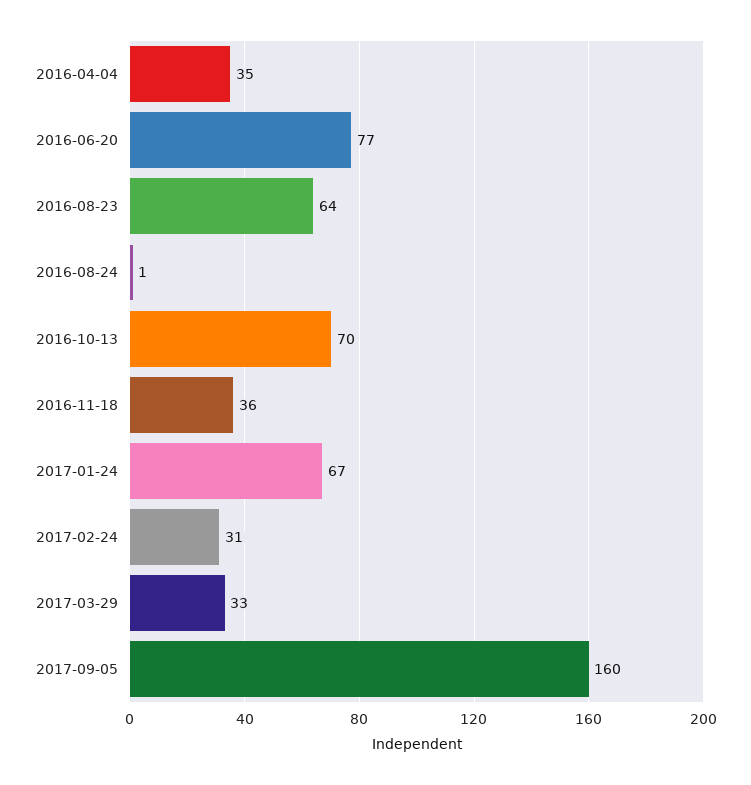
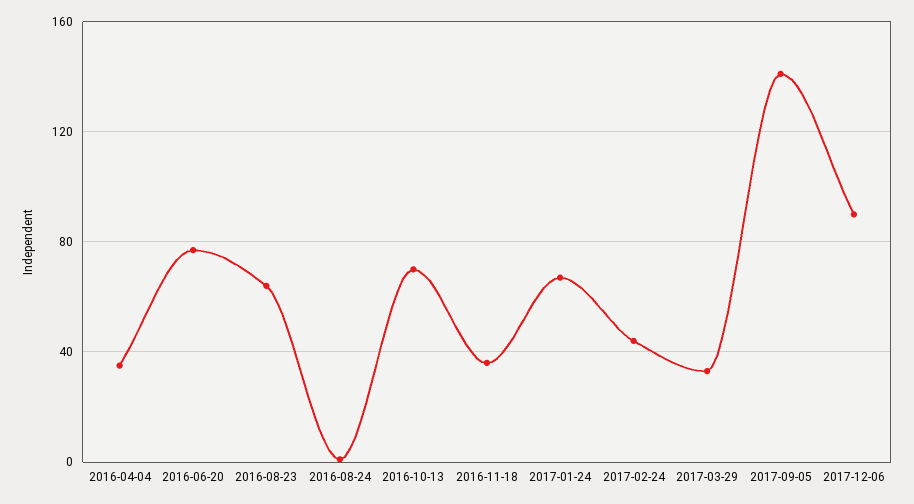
2017-02-24: 31 -> 45
2017-09-05: 160 -> 140
2017-12-06: none -> 90

